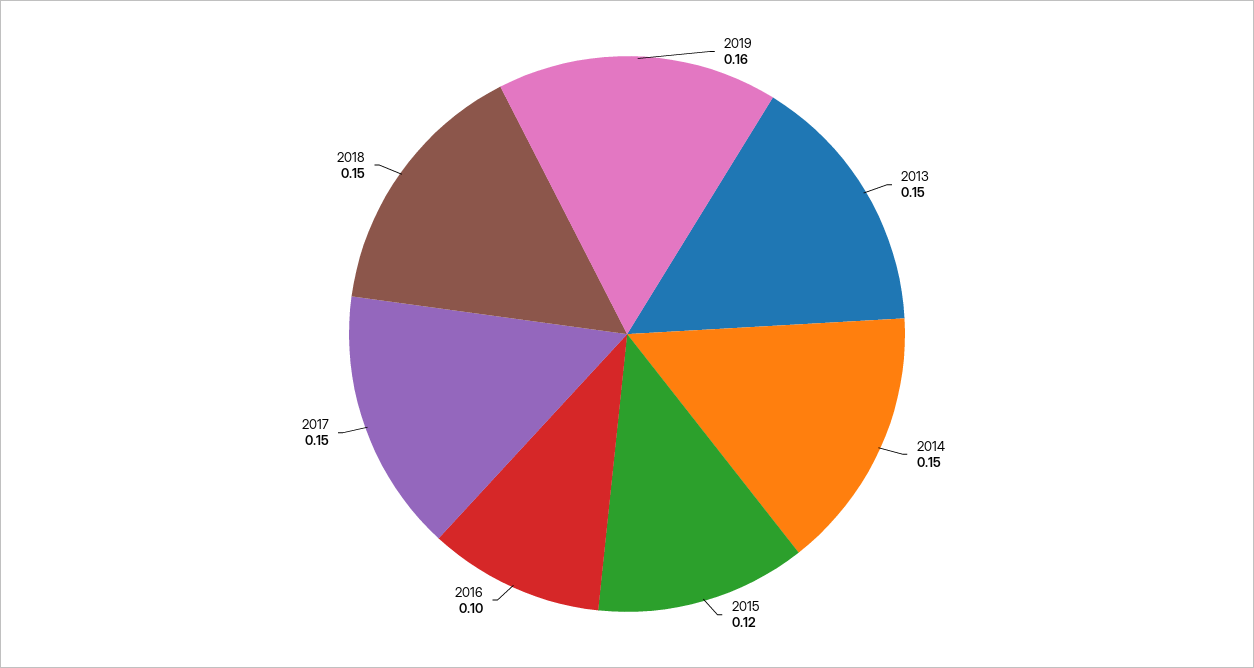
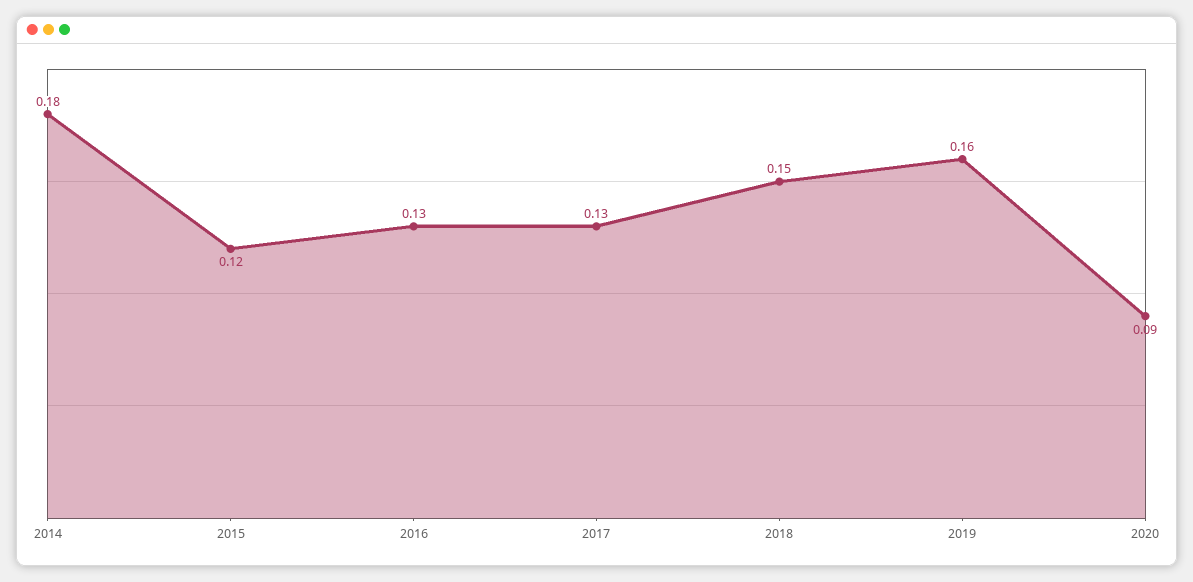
2013: 0.15 -> none
2014: 0.15 -> 0.18
2016: 0.1 -> 0.13
2017: 0.15 -> 0.13
2020: none -> 0.09

